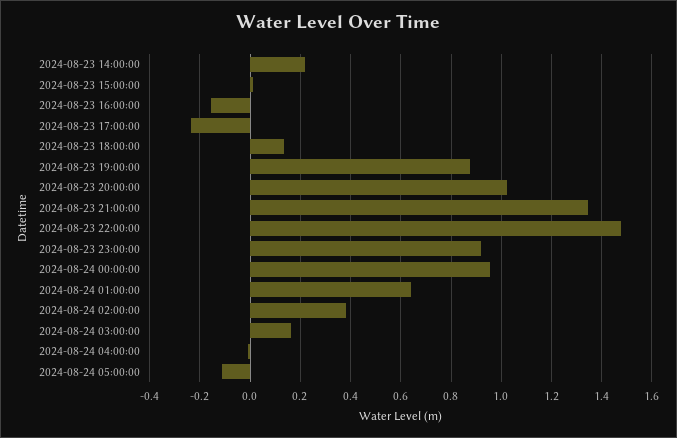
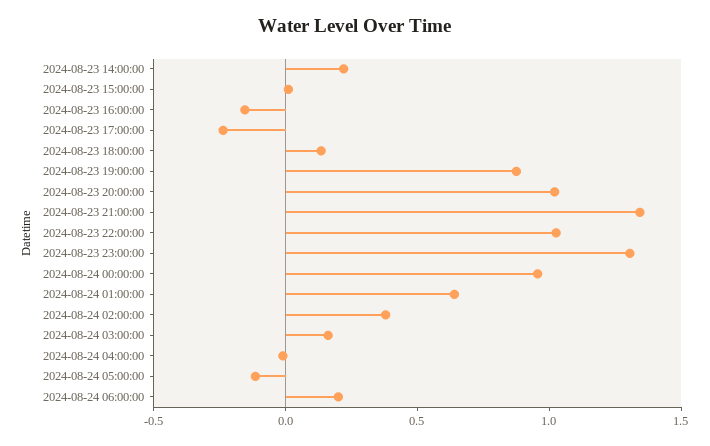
2024-08-23 22:00:00: 1.475 -> 1
2024-08-23 23:00:00: 0.925 -> 1.3
2024-08-24 06:00:00: none -> 0.2

